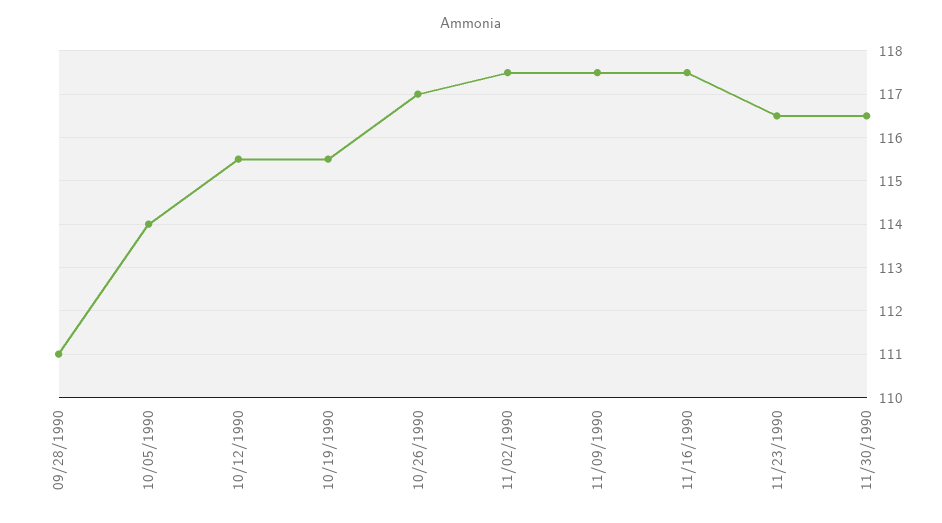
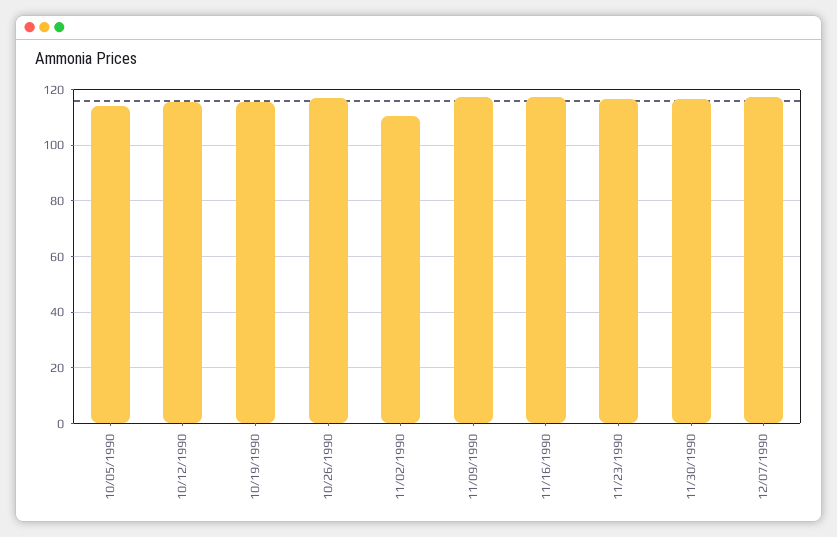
09/28/1990: 111 -> none
11/02/1990: 117.5 -> 110
12/07/1990: none -> 117.5

